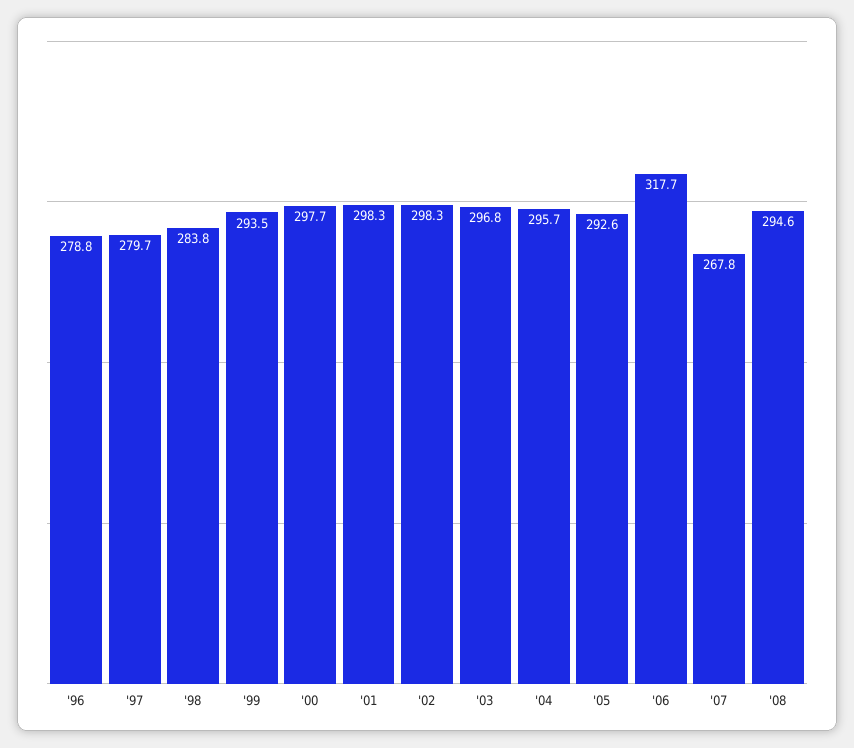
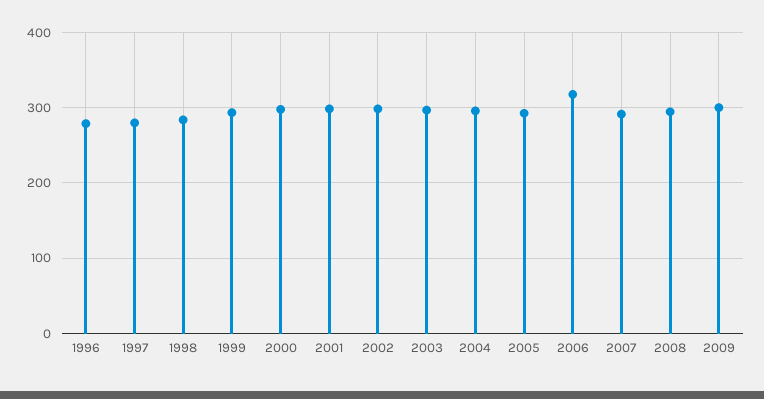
'07: 267.8 -> 290
2009: none -> 300

